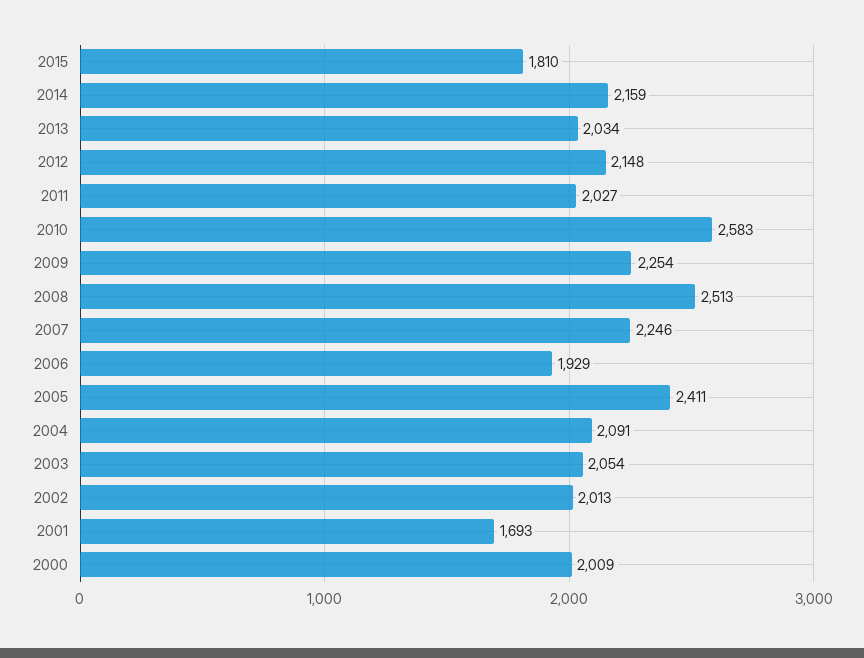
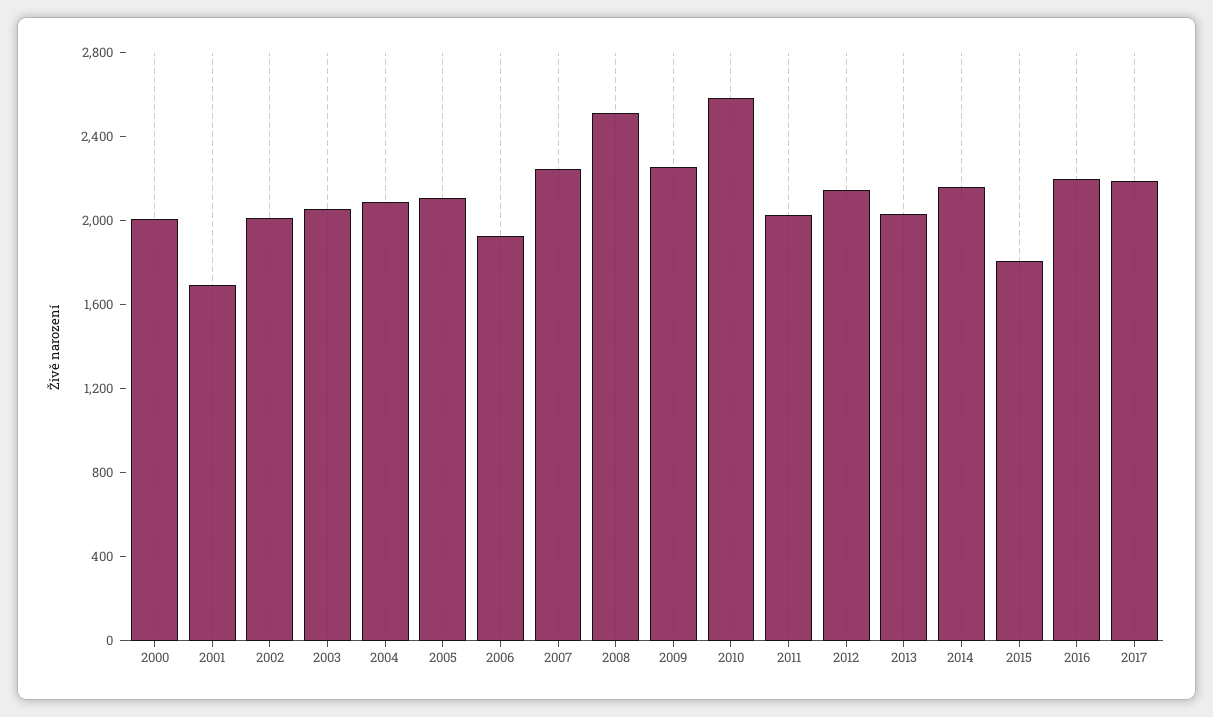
2005: 2411 -> 2100
2016: none -> 2200
2017: none -> 2200

